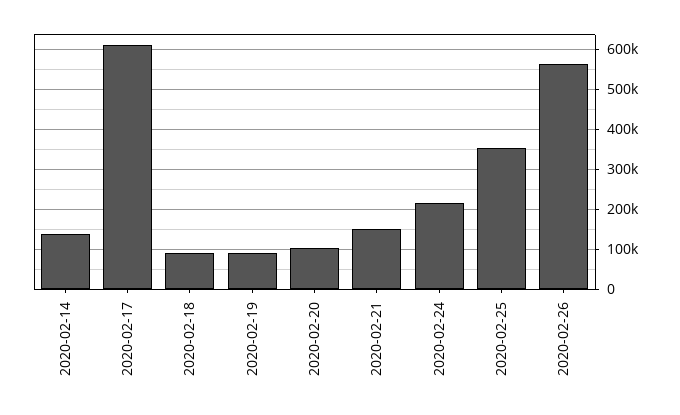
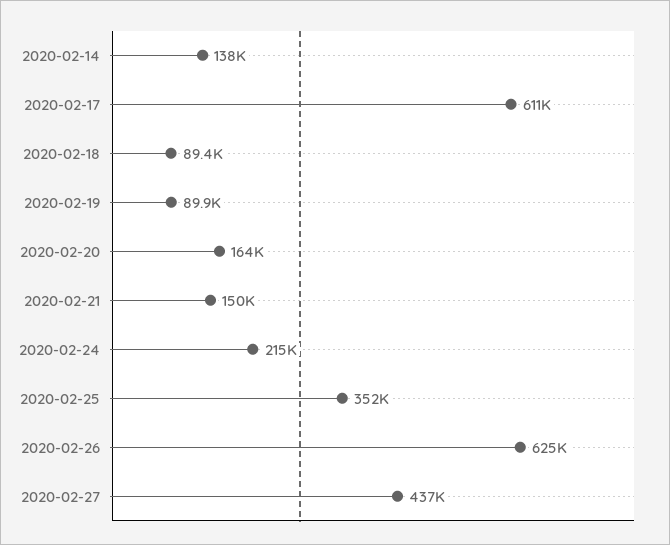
2020-02-20: 100000 -> 164000
2020-02-26: 560000 -> 625000
2020-02-27: none -> 437000

